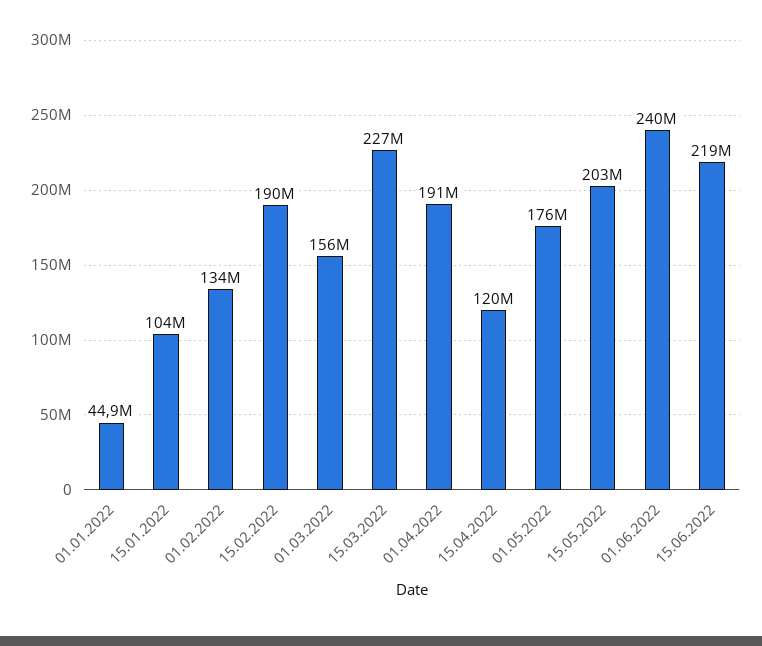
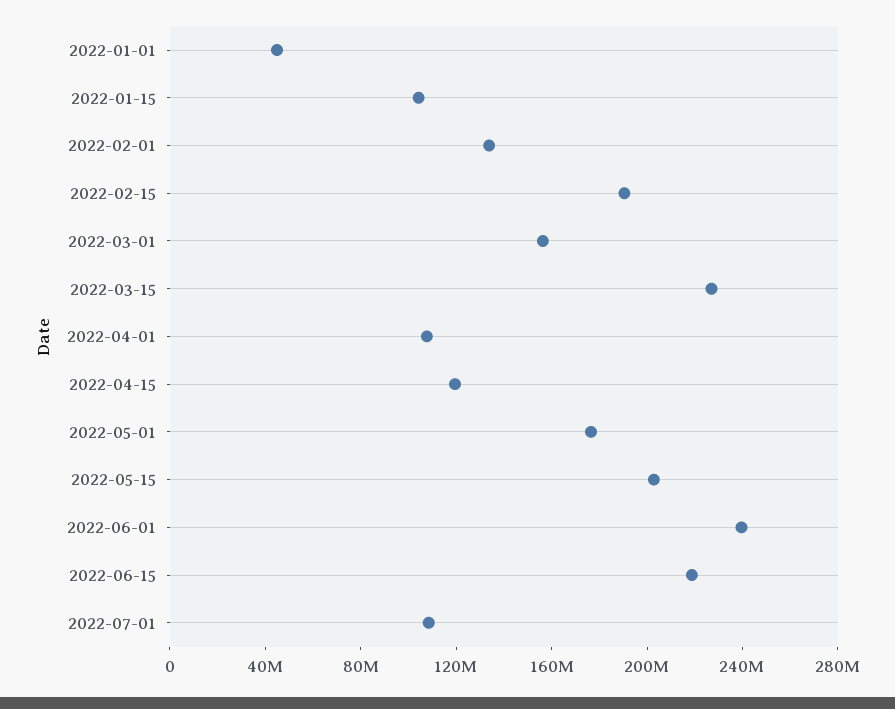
01.04.2022: 191000000 -> 110000000
2022-07-01: none -> 110000000

